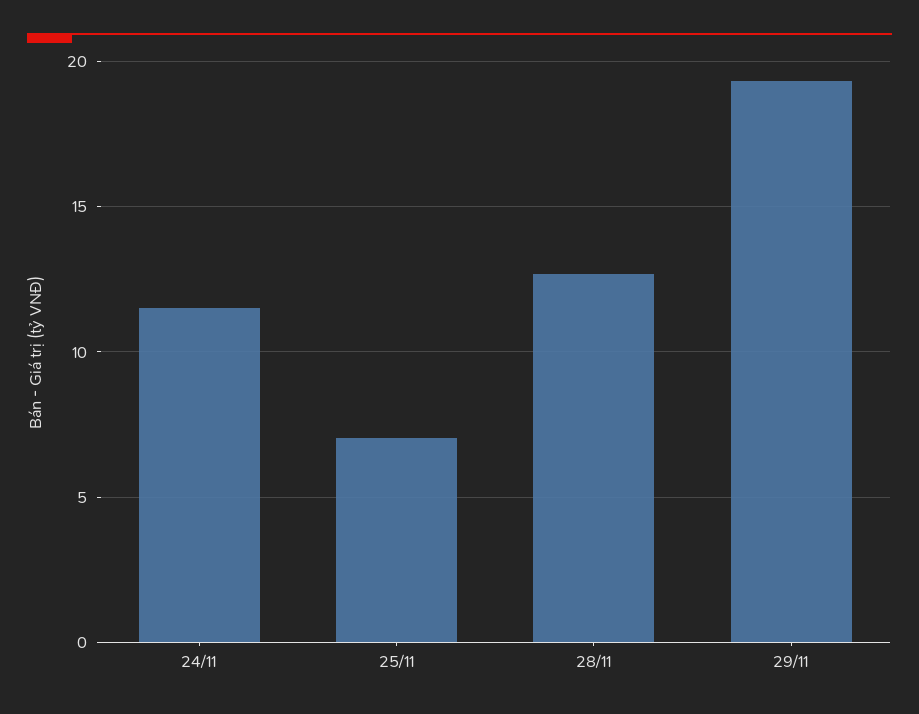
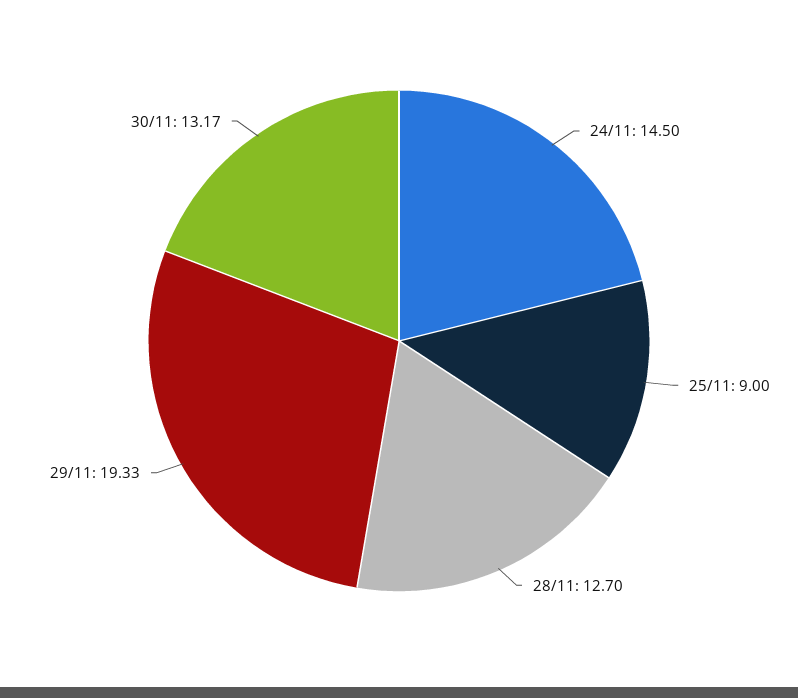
24/11: 11.5 -> 14.5
25/11: 7 -> 9
30/11: none -> 13.17

